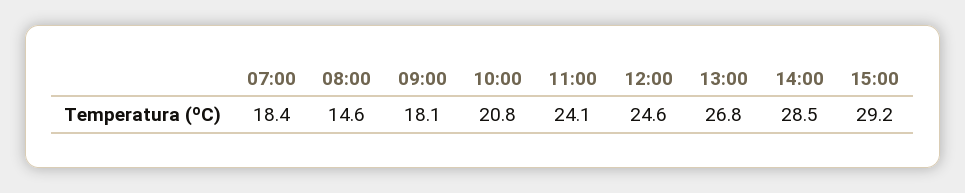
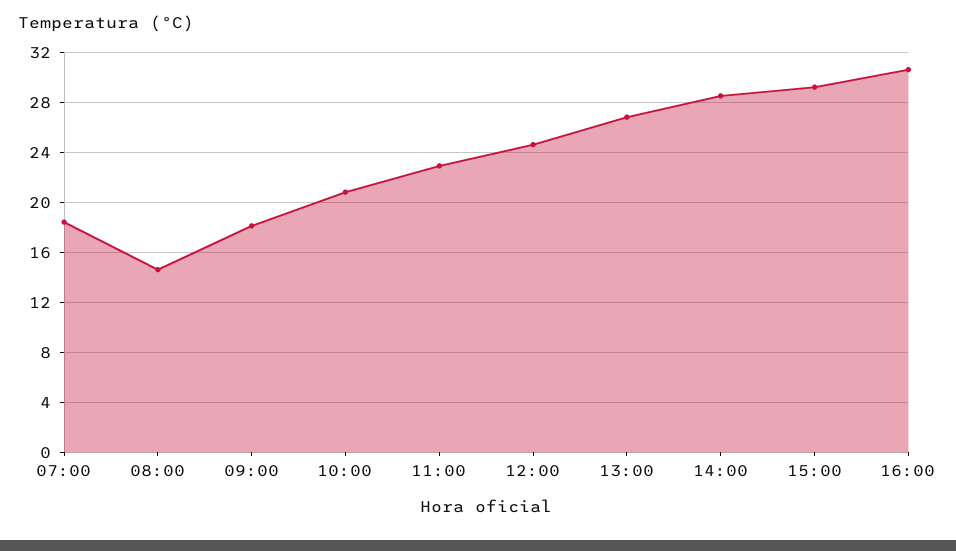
11:00: 24.1 -> 23
16:00: none -> 30.5

